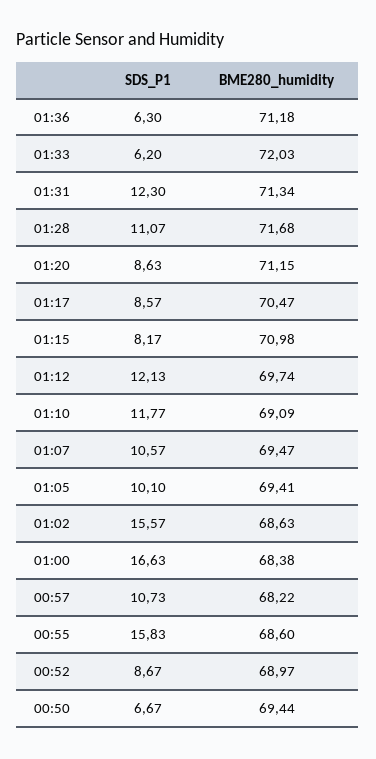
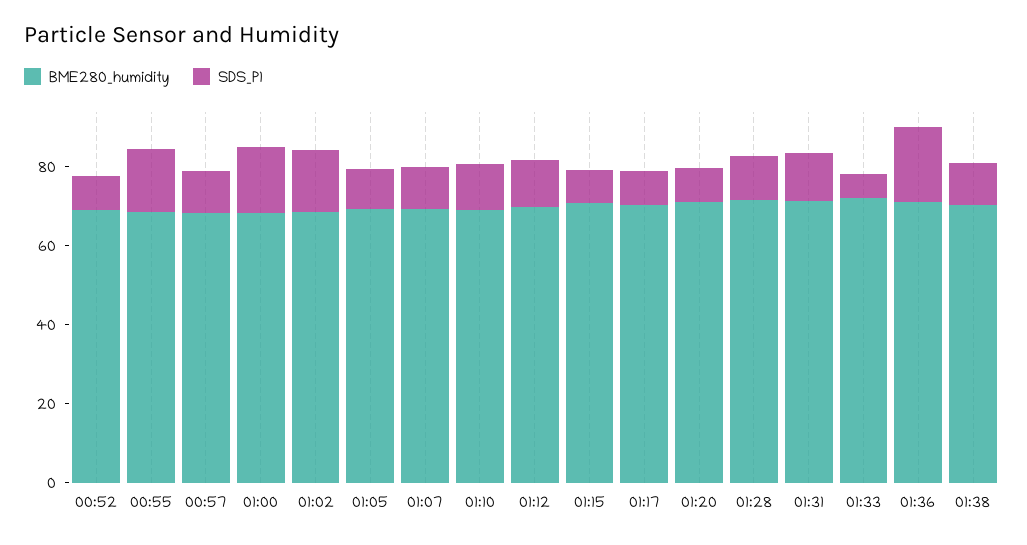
SDS_P1, 01:36: 6.3 -> 20
SDS_P1, 00:50: 6.67 -> none
BME280_humidity, 00:50: 69.44 -> none
BME280_humidity, 01:38: none -> 70
SDS_P1, 01:38: none -> 10

